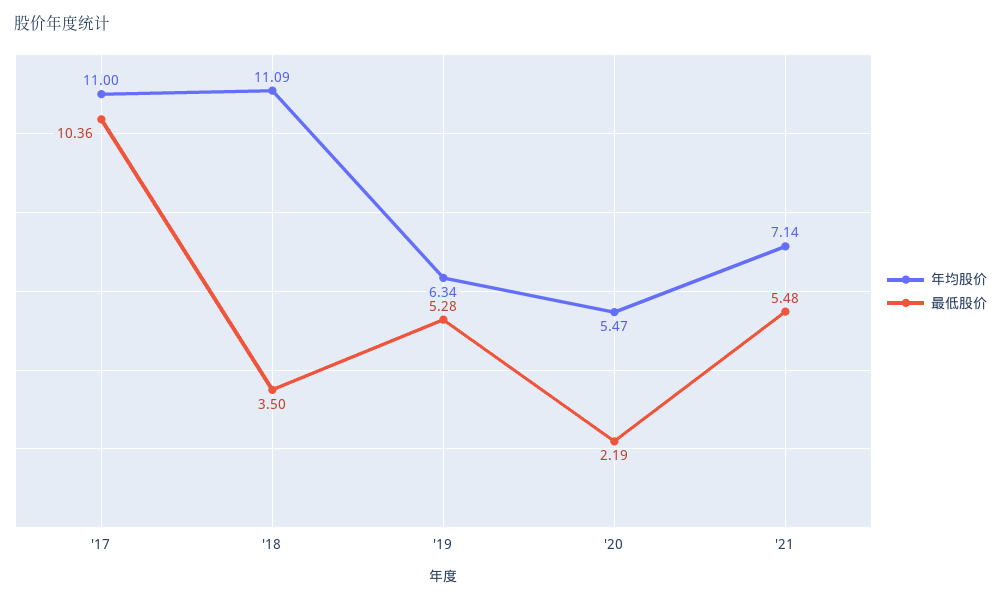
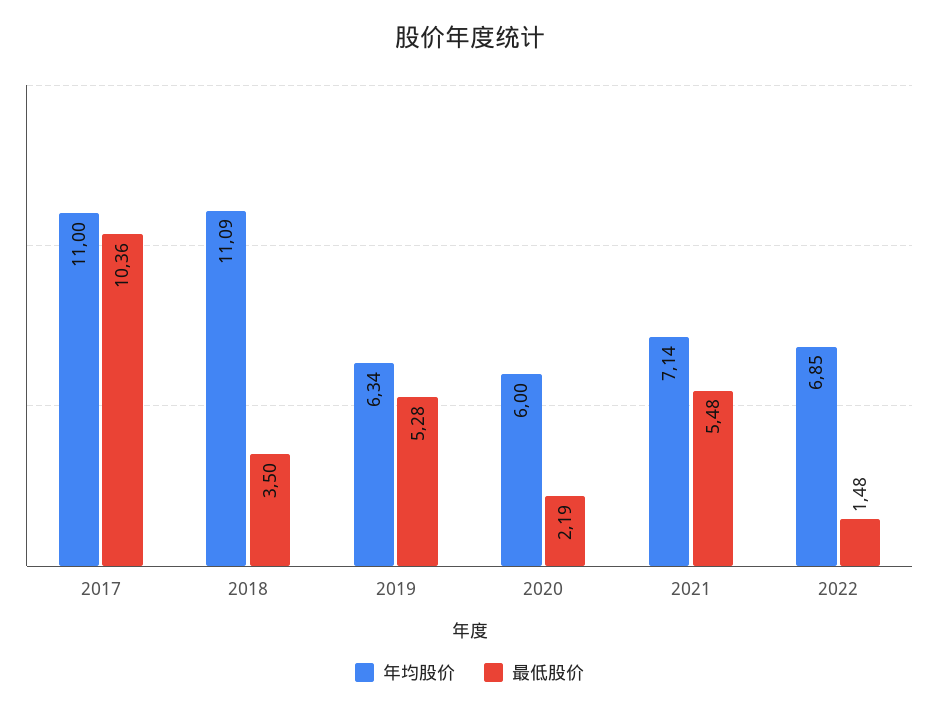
年均股价, '20: 5.47 -> 6
年均股价, 2022: none -> 6.85
最低股价, 2022: none -> 1.48

